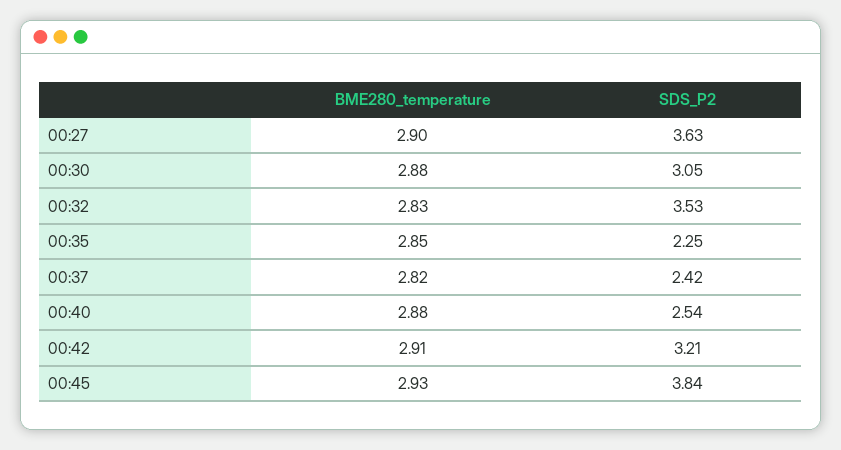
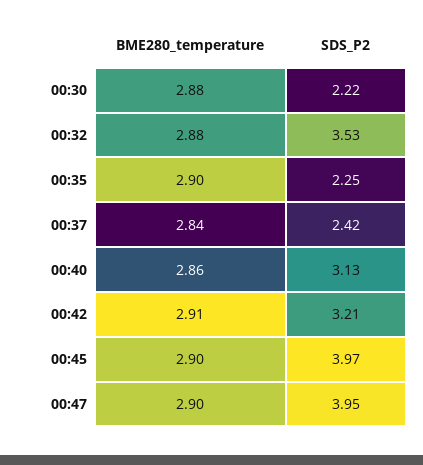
BME280_temperature, 00:27: 2.9 -> none
SDS_P2, 00:27: 3.63 -> none
SDS_P2, 00:30: 3.05 -> 2.22
BME280_temperature, 00:32: 2.83 -> 2.88
BME280_temperature, 00:35: 2.85 -> 2.9
BME280_temperature, 00:37: 2.82 -> 2.84
BME280_temperature, 00:40: 2.88 -> 2.86
SDS_P2, 00:40: 2.54 -> 3.13
BME280_temperature, 00:45: 2.93 -> 2.9
SDS_P2, 00:45: 3.84 -> 3.97
BME280_temperature, 00:47: none -> 2.9
SDS_P2, 00:47: none -> 3.95

